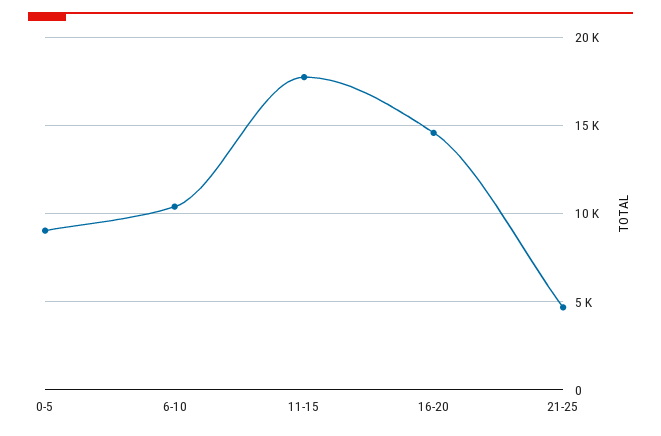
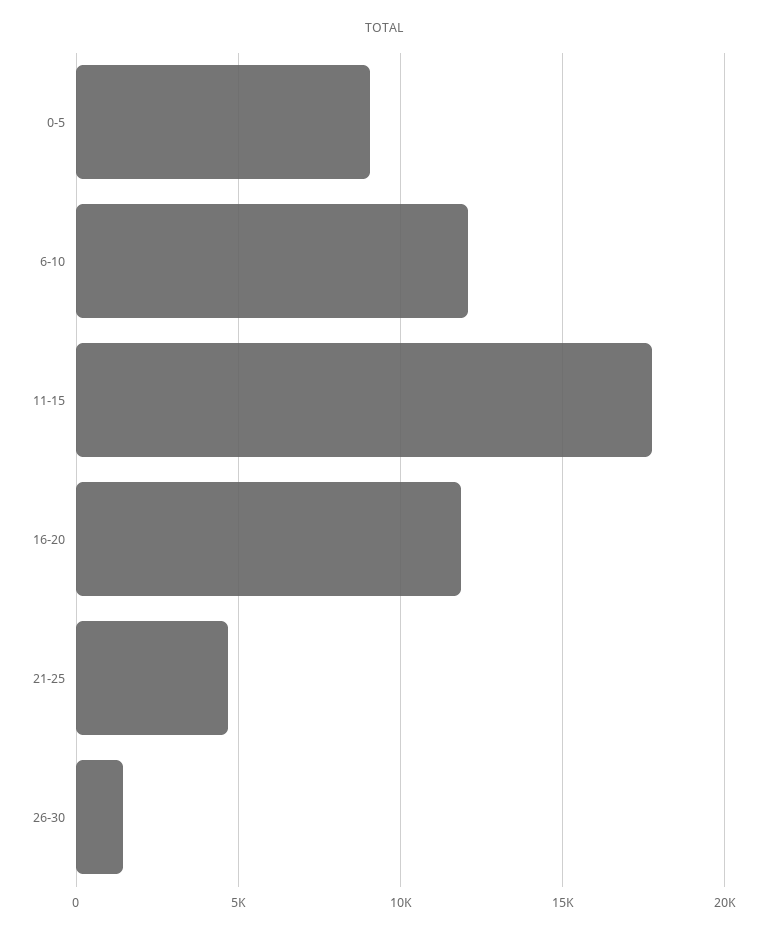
6-10: 10500 -> 12000
16-20: 14500 -> 12000
26-30: none -> 1500

